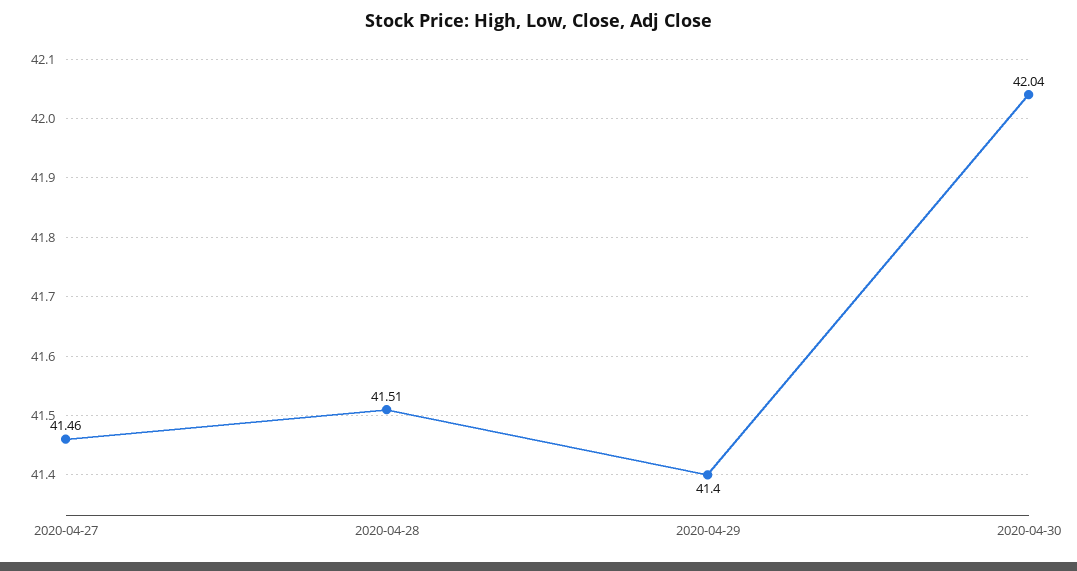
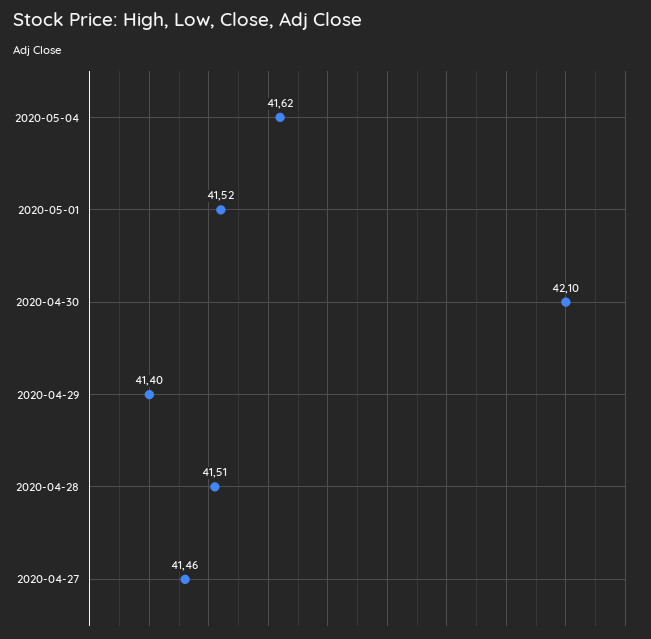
2020-04-30: 42.04 -> 42.1
2020-05-04: none -> 41.62
2020-05-01: none -> 41.52

